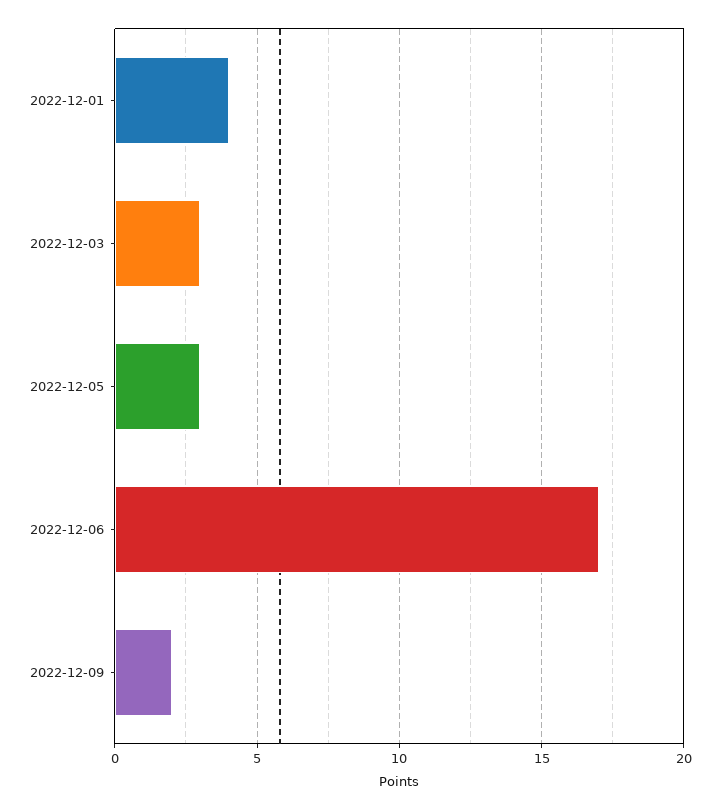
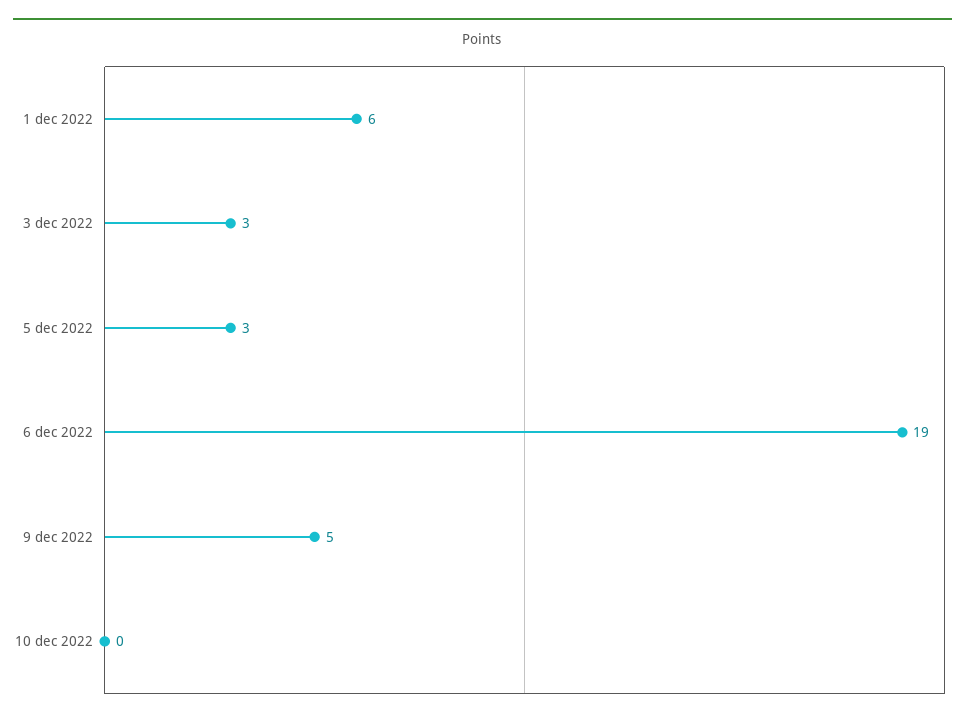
2022-12-01: 4 -> 6
2022-12-06: 17 -> 19
2022-12-09: 2 -> 5
10 dec 2022: none -> 0

